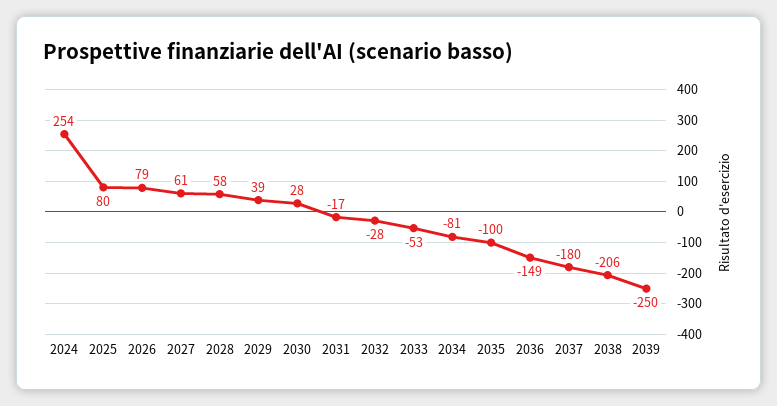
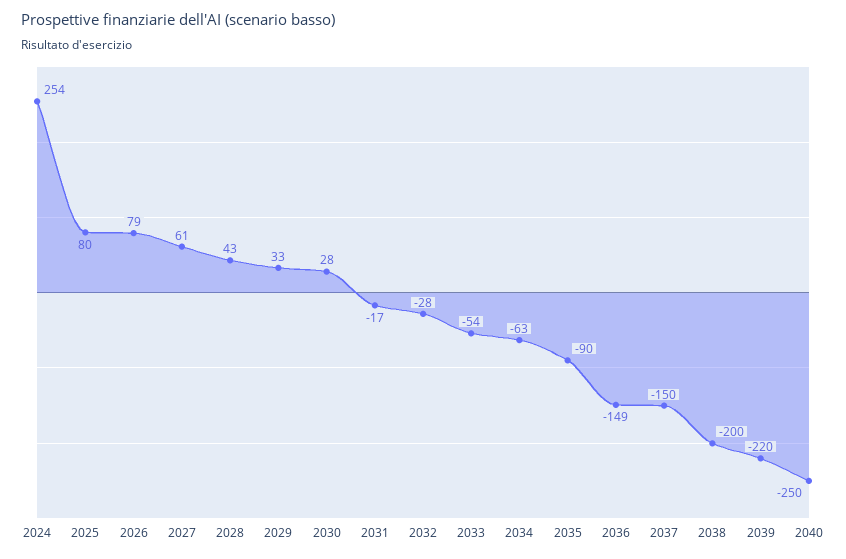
2028: 58 -> 43
2029: 39 -> 33
2033: -53 -> -54
2034: -81 -> -63
2035: -100 -> -90
2037: -180 -> -150
2038: -206 -> -200
2039: -250 -> -220
2040: none -> -250

